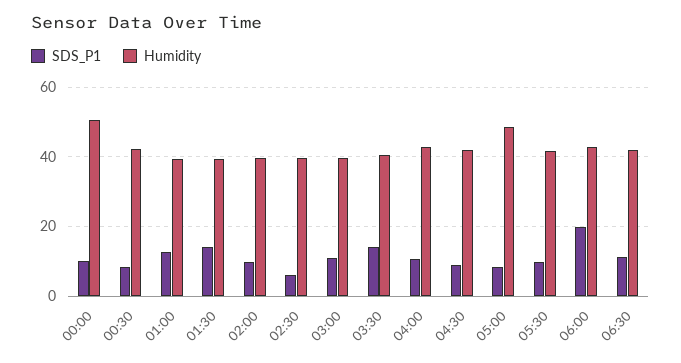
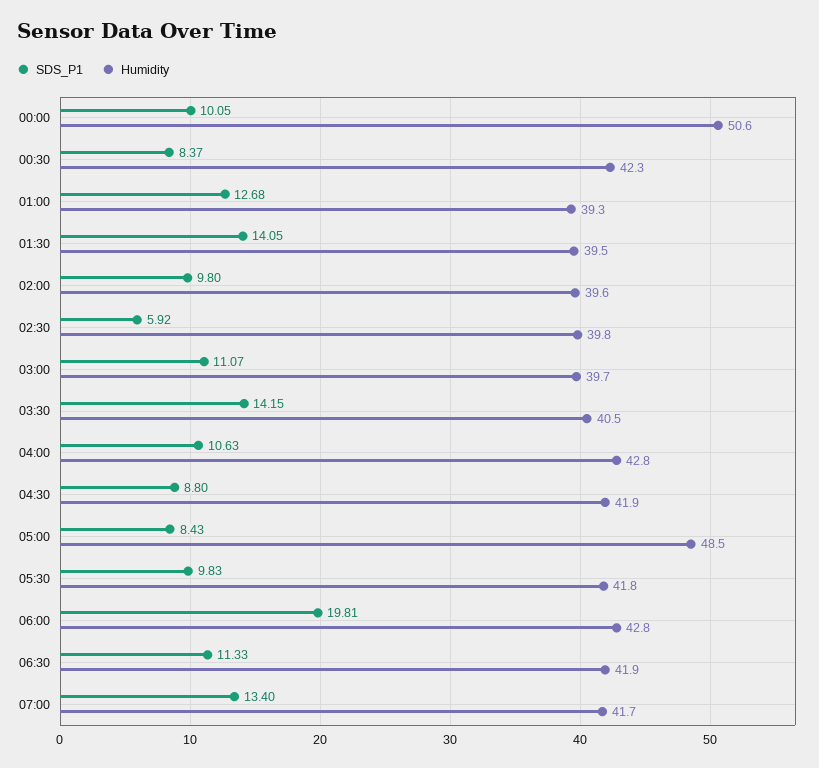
SDS_P1, 07:00: none -> 13.4
Humidity, 07:00: none -> 41.7

